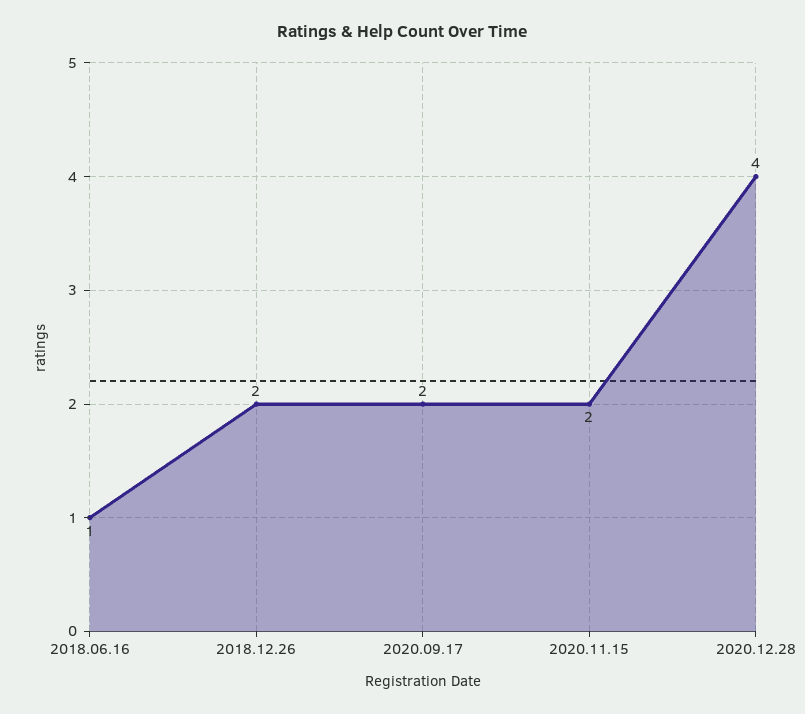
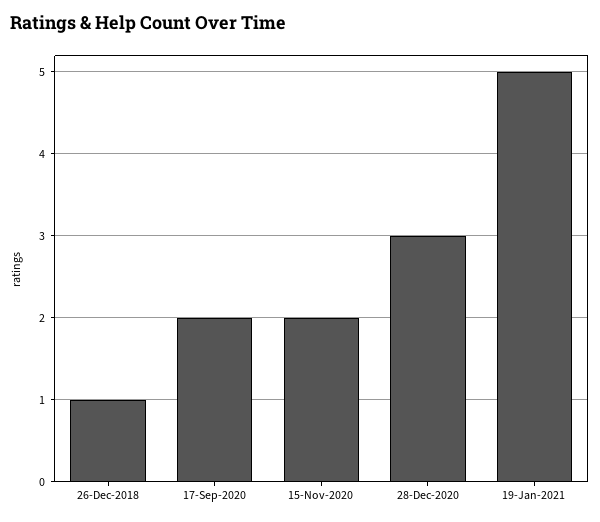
2018.06.16: 1 -> none
2018.12.26: 2 -> 1
2020.12.28: 4 -> 3
19-Jan-2021: none -> 5

